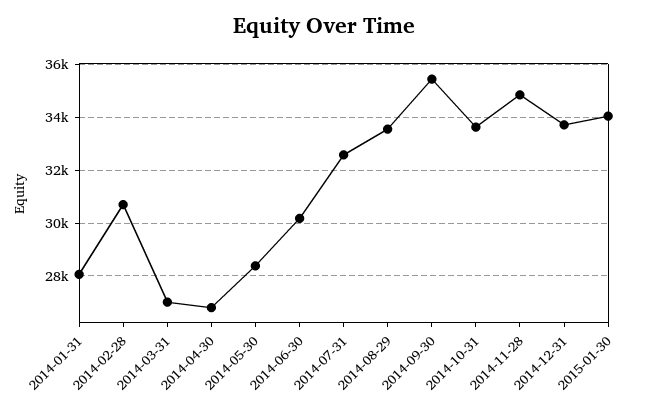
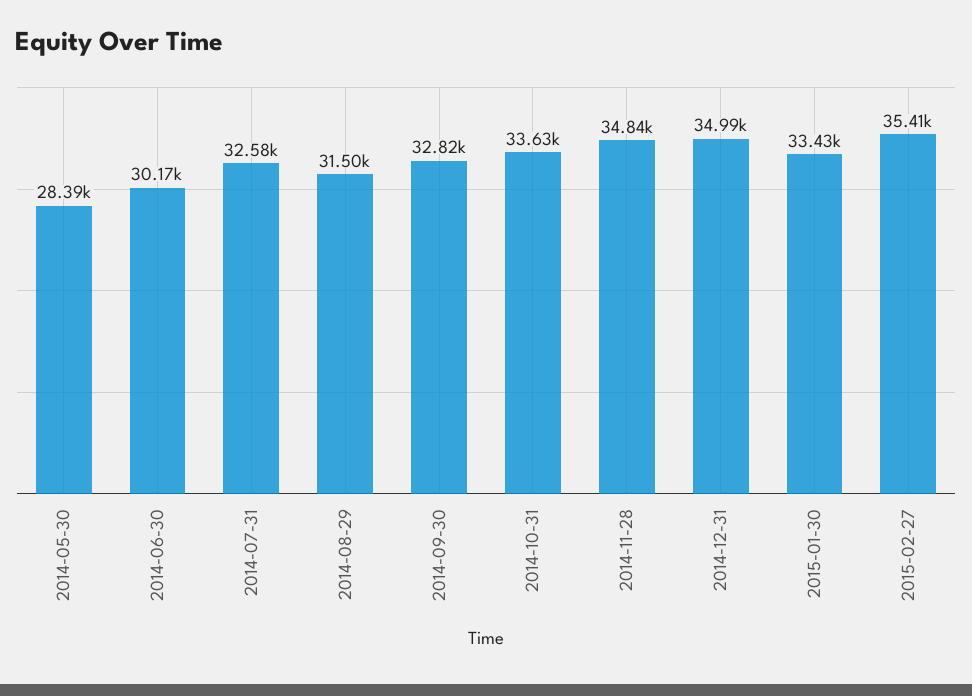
2014-01-31: 28000 -> none
2014-02-28: 30750 -> none
2014-03-31: 27000 -> none
2014-04-30: 26750 -> none
2014-08-29: 33500 -> 31500
2014-09-30: 35500 -> 32820
2014-12-31: 33750 -> 34990
2015-01-30: 34000 -> 33430
2015-02-27: none -> 35410

